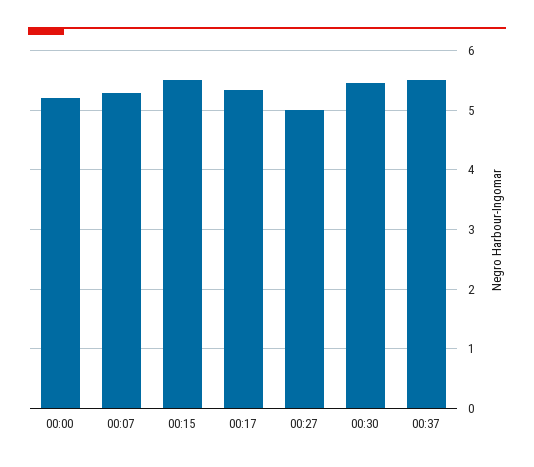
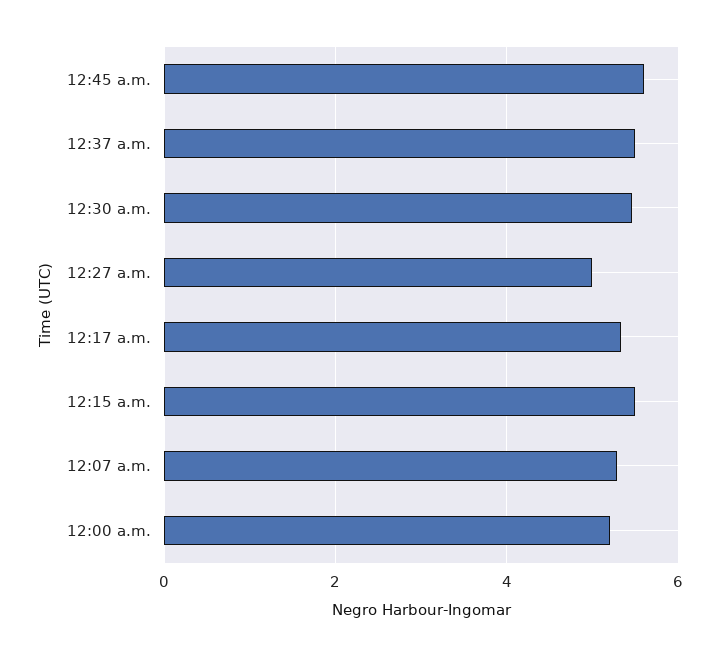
12:45 a.m.: none -> 5.6

